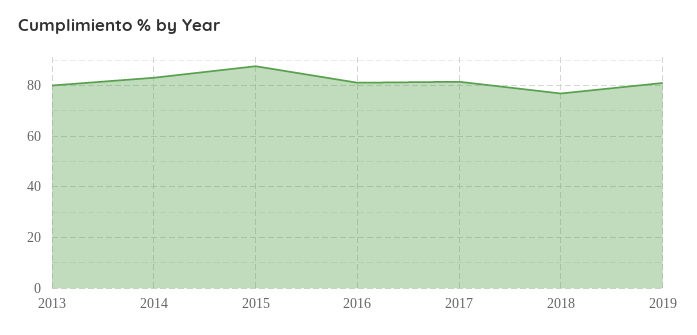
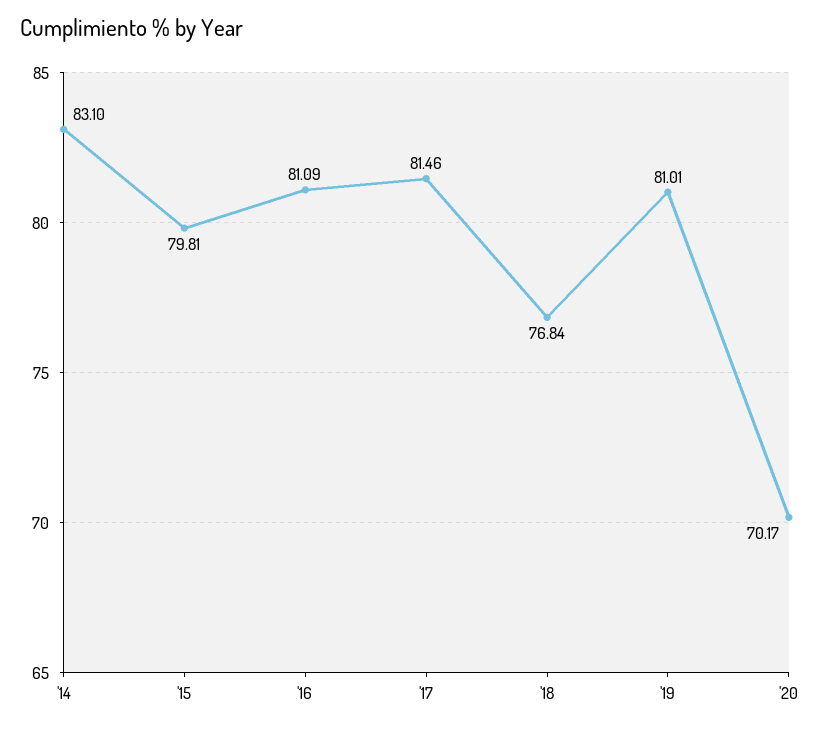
2013: 80 -> none
2015: 87.5 -> 79.81
'20: none -> 70.17

